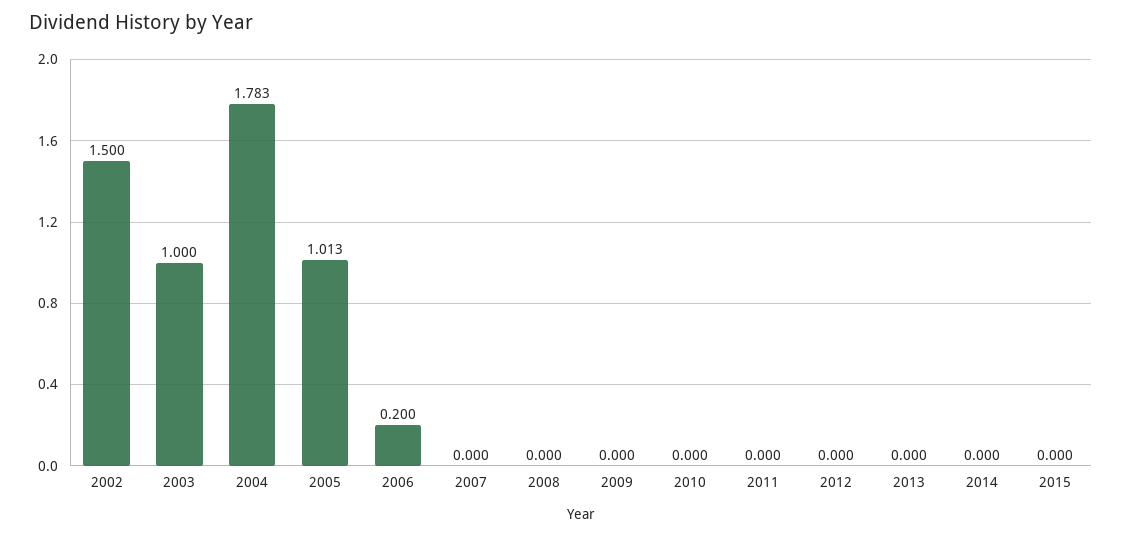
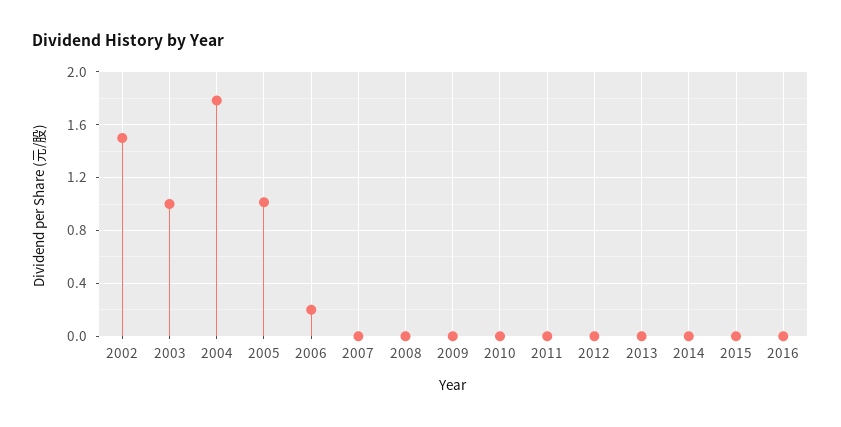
2016: none -> 0

